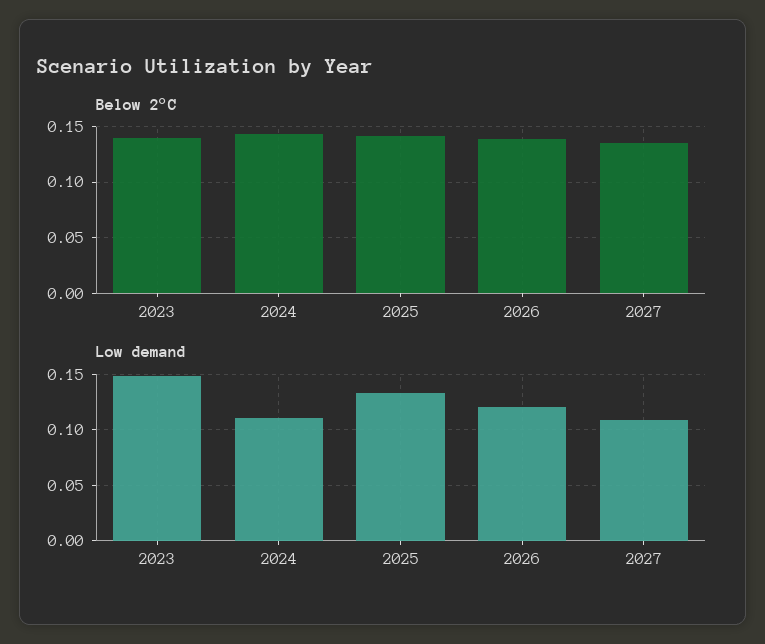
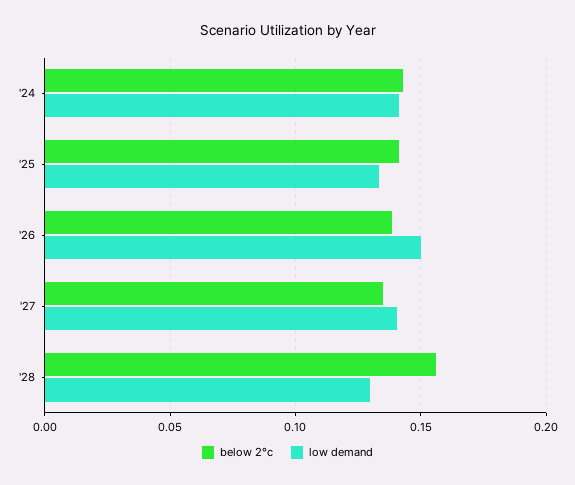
Below 2°C, 2023: 0.14 -> none
Low demand, 2023: 0.15 -> none
Low demand, 2024: 0.11 -> 0.14
Low demand, 2026: 0.12 -> 0.15
Low demand, 2027: 0.11 -> 0.14
Below 2°C, '28: none -> 0.155
Low demand, '28: none -> 0.13

